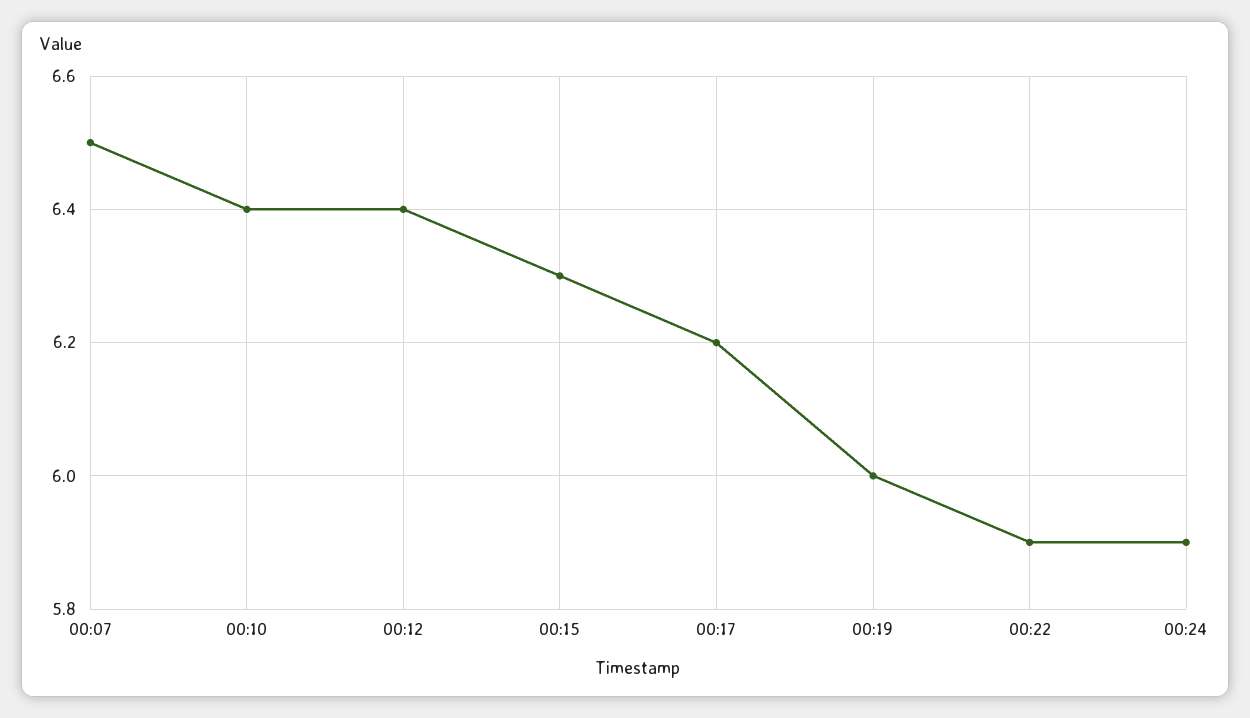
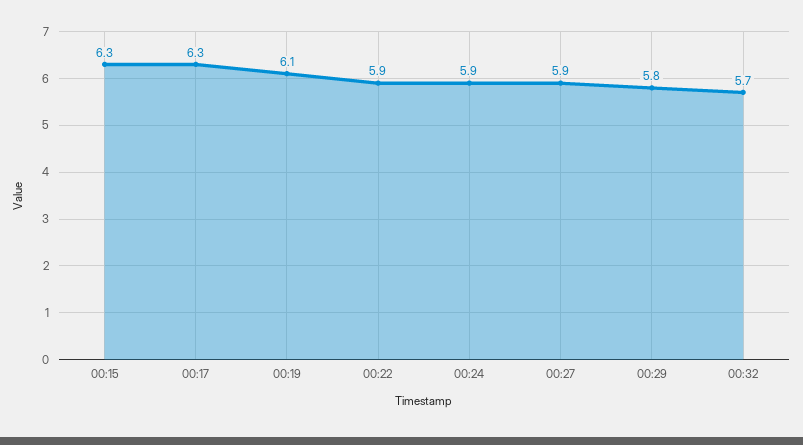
00:07: 6.5 -> none
00:10: 6.4 -> none
00:12: 6.4 -> none
00:17: 6.2 -> 6.3
00:19: 6 -> 6.1
00:27: none -> 5.9
00:29: none -> 5.8
00:32: none -> 5.7

